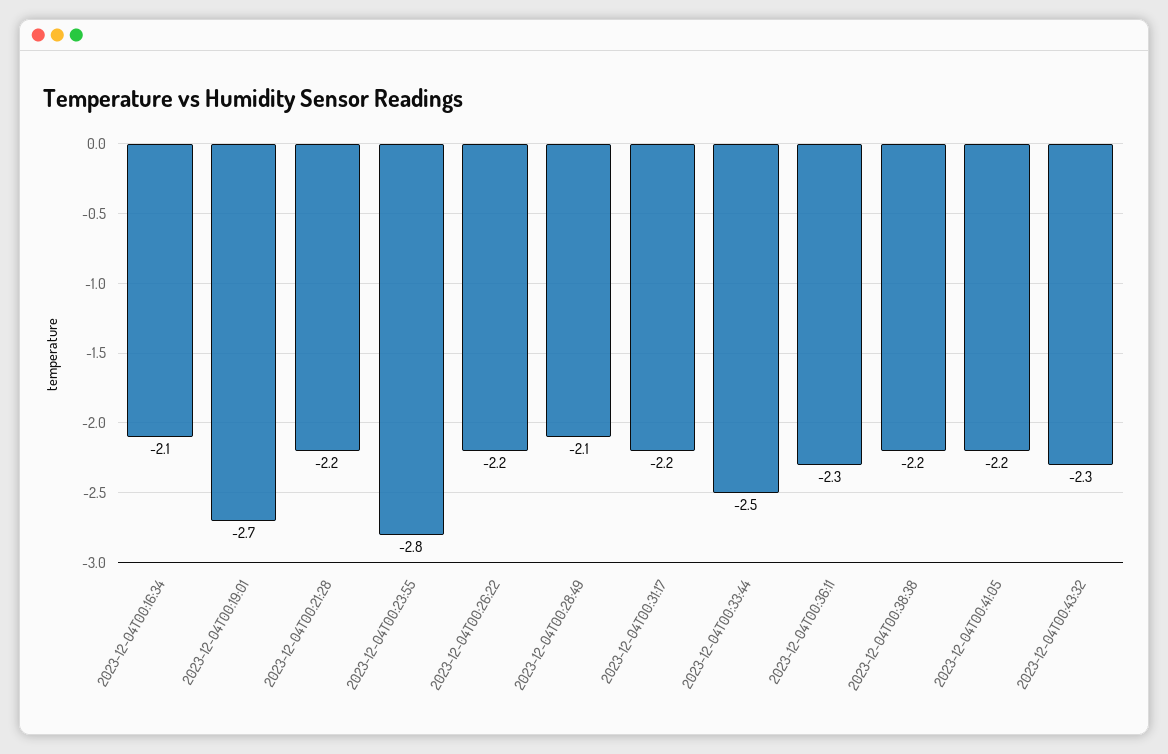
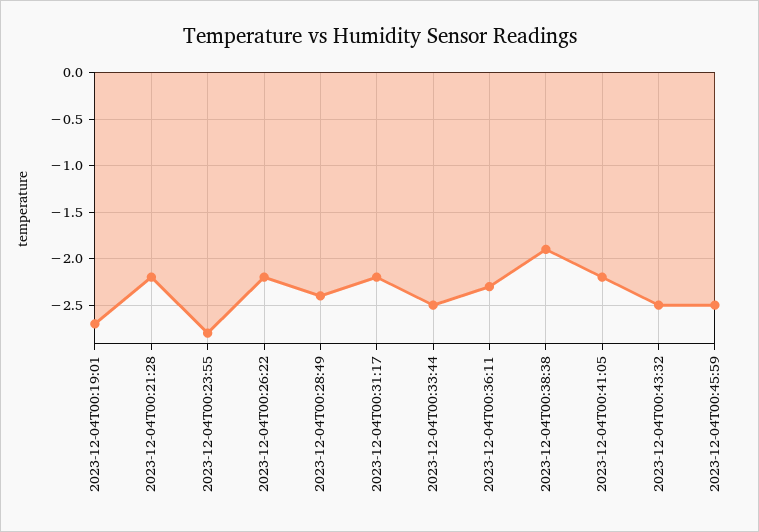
2023-12-04T00:16:34: -2.1 -> none
2023-12-04T00:28:49: -2.1 -> -2.4
2023-12-04T00:38:38: -2.2 -> -1.9
2023-12-04T00:43:32: -2.3 -> -2.5
2023-12-04T00:45:59: none -> -2.5

